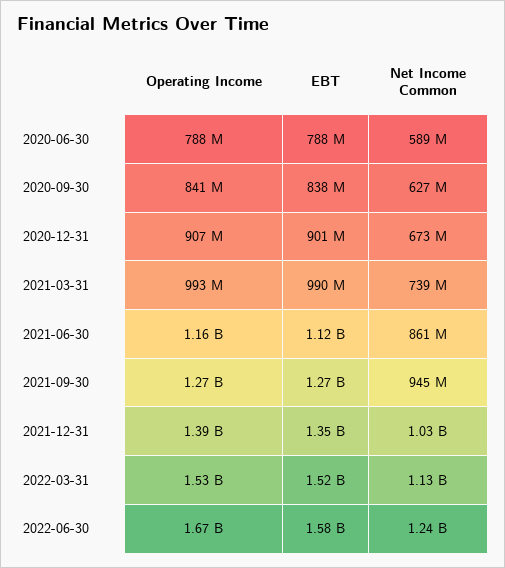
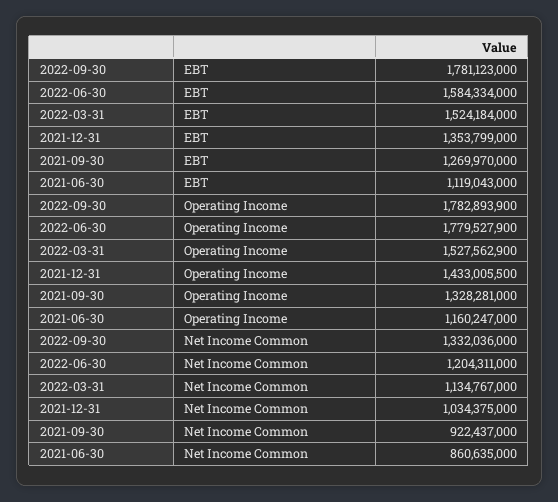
Operating Income, 2020-06-30: 788000000 -> none
EBT, 2020-06-30: 788000000 -> none
Net Income Common, 2020-06-30: 589000000 -> none
Operating Income, 2020-09-30: 841000000 -> none
EBT, 2020-09-30: 838000000 -> none
Net Income Common, 2020-09-30: 627000000 -> none
Operating Income, 2020-12-31: 907000000 -> none
EBT, 2020-12-31: 901000000 -> none
Net Income Common, 2020-12-31: 673000000 -> none
Operating Income, 2021-03-31: 993000000 -> none
EBT, 2021-03-31: 990000000 -> none
Net Income Common, 2021-03-31: 739000000 -> none
Operating Income, 2021-09-30: 1270000000 -> 1328281000
Net Income Common, 2021-09-30: 945000000 -> 922437000
Operating Income, 2021-12-31: 1390000000 -> 1433005500
Operating Income, 2022-06-30: 1670000000 -> 1779527900
Net Income Common, 2022-06-30: 1240000000 -> 1204311000
EBT, 2022-09-30: none -> 1781123000
Operating Income, 2022-09-30: none -> 1782893900
Net Income Common, 2022-09-30: none -> 1332036000

